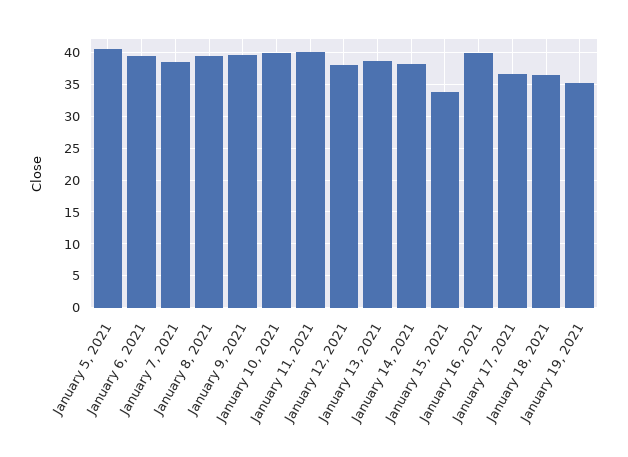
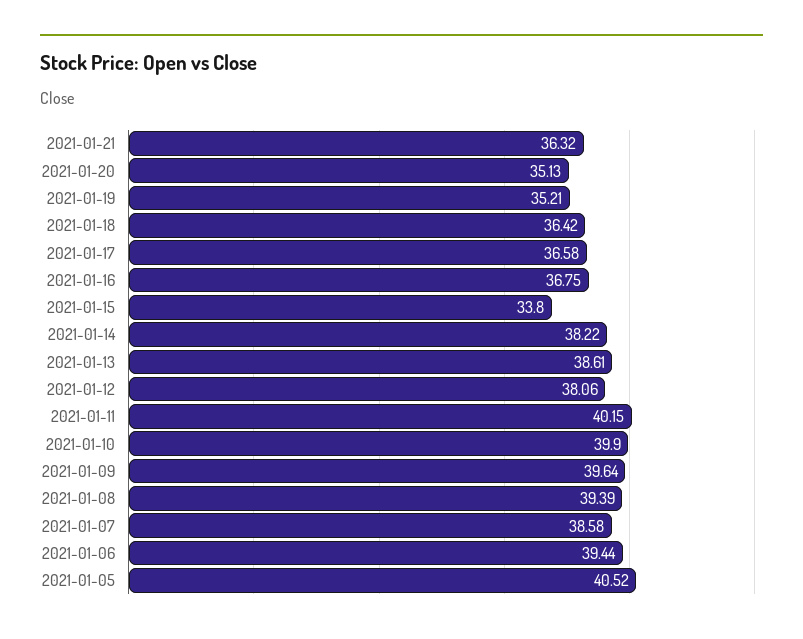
January 16, 2021: 40 -> 36.75
2021-01-21: none -> 36.32
2021-01-20: none -> 35.13

